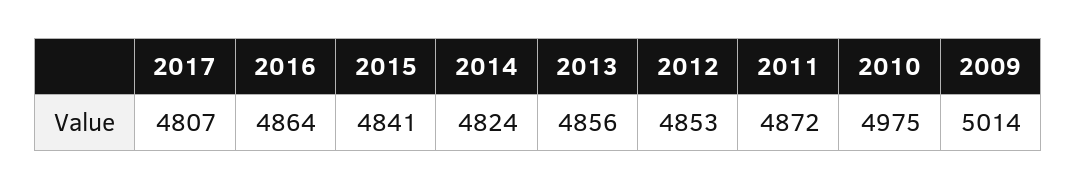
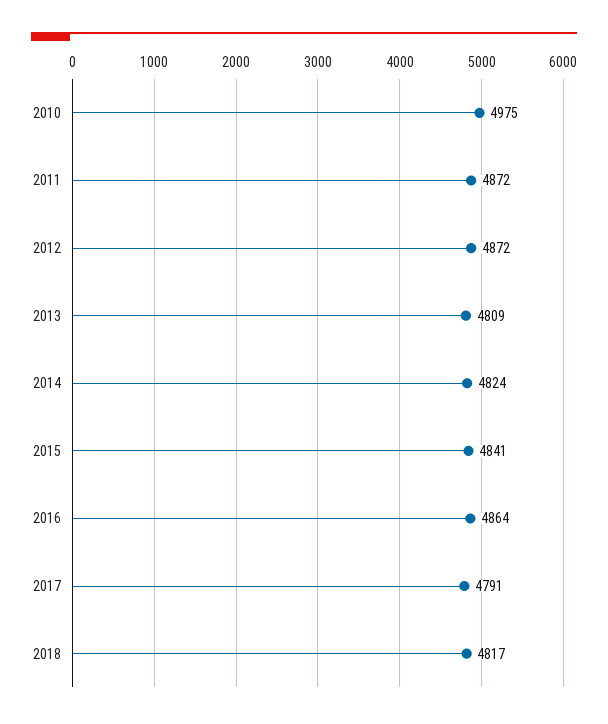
2017: 4807 -> 4791
2013: 4856 -> 4809
2012: 4853 -> 4872
2009: 5014 -> none
2018: none -> 4817

